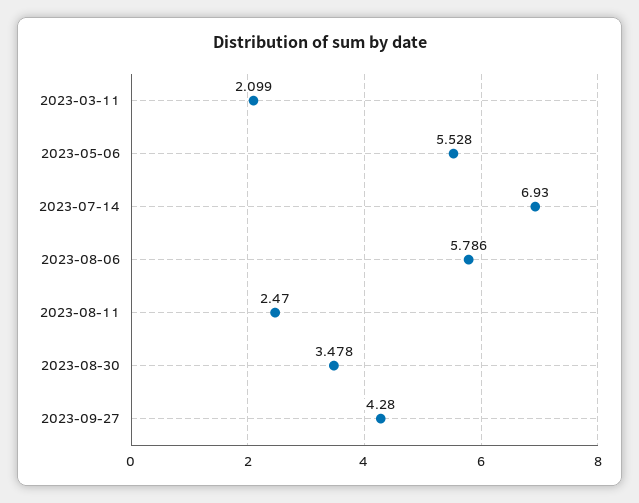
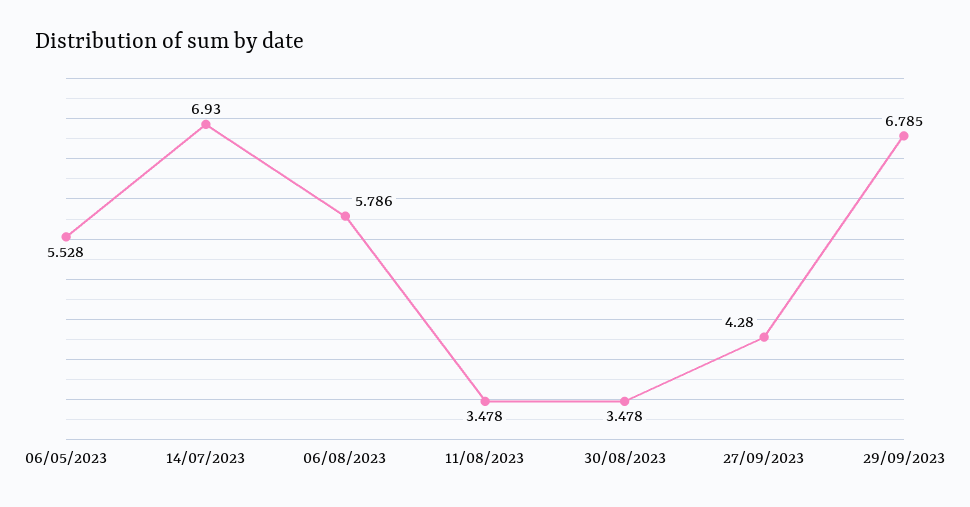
2023-03-11: 2.099 -> none
2023-08-11: 2.47 -> 3.478
29/09/2023: none -> 6.785

